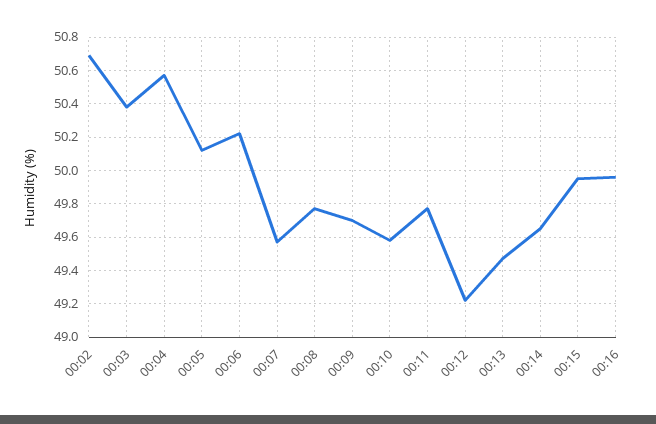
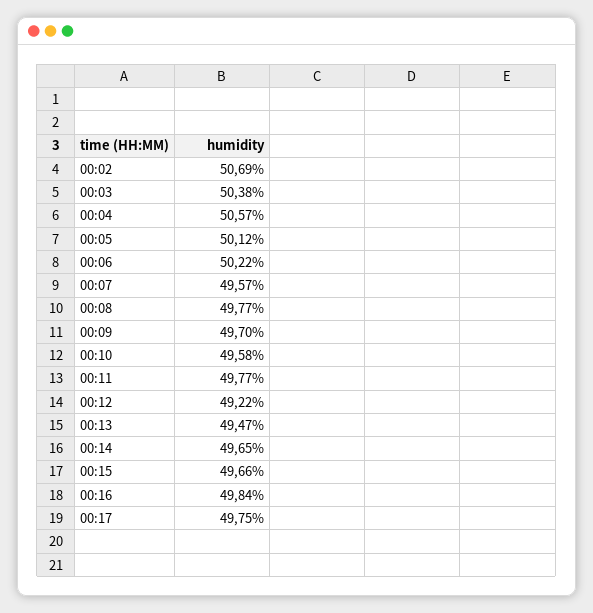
00:15: 49.95 -> 49.66
00:16: 49.95 -> 49.84
00:17: none -> 49.75

